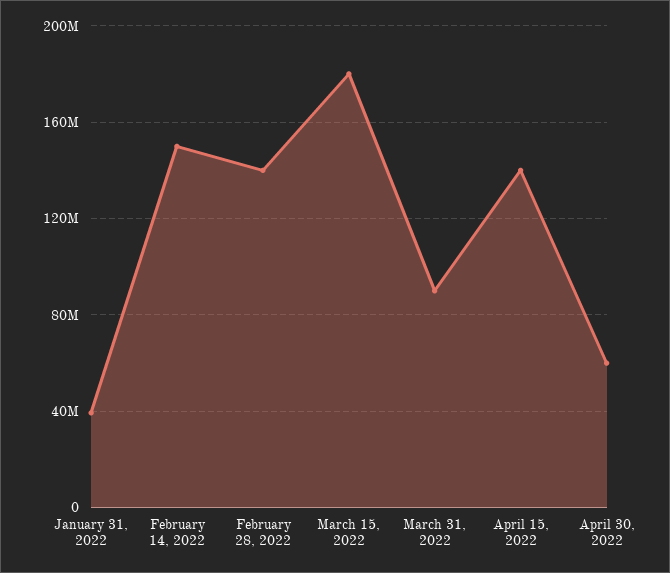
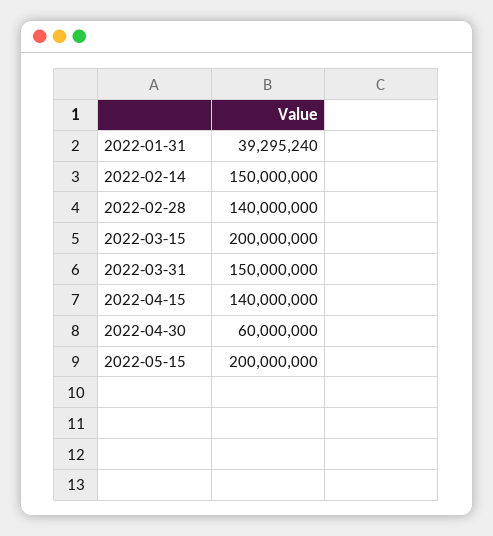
March 15, 2022: 180000000 -> 200000000
March 31, 2022: 90000000 -> 150000000
2022-05-15: none -> 200000000

